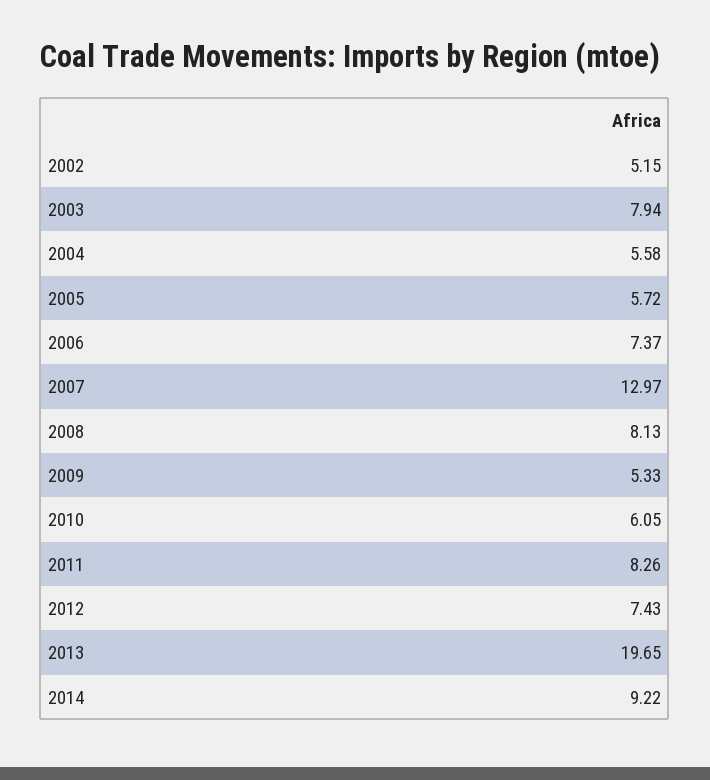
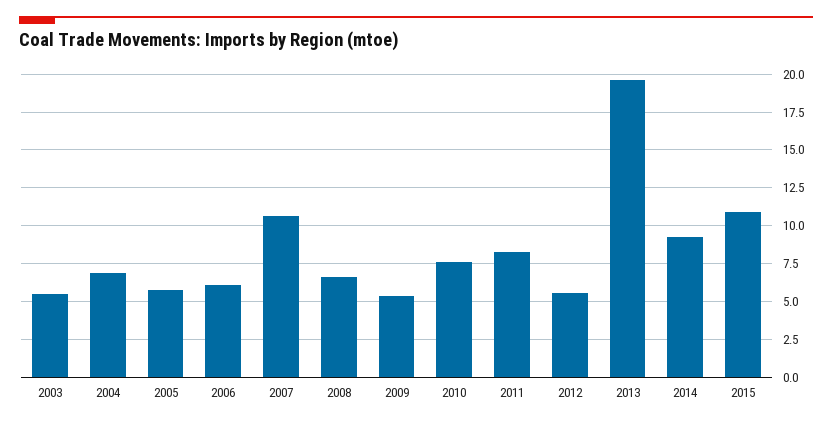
2002: 5.15 -> none
2003: 7.94 -> 5.5
2004: 5.58 -> 7
2006: 7.37 -> 6
2007: 12.97 -> 10.5
2008: 8.13 -> 6.5
2010: 6.05 -> 7.5
2012: 7.43 -> 5.5
2015: none -> 11

